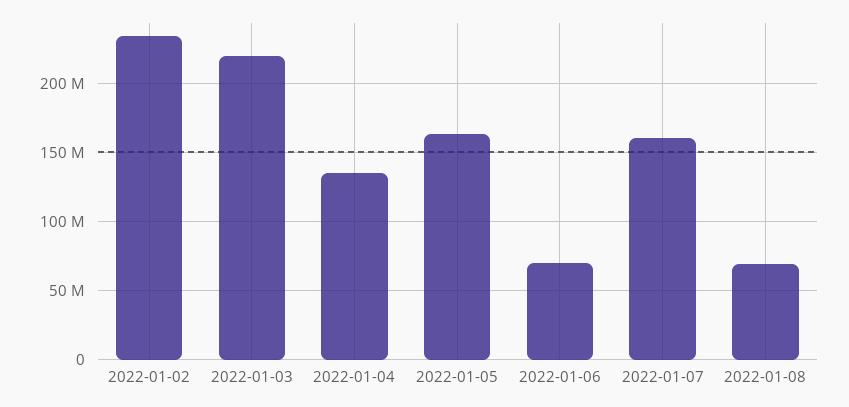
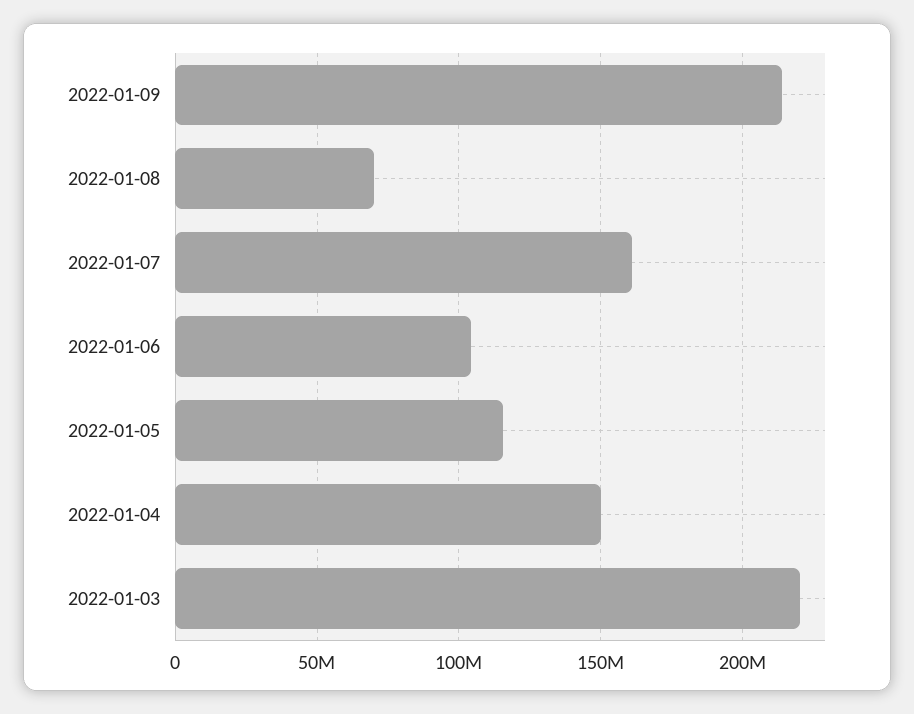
2022-01-02: 235000000 -> none
2022-01-04: 135000000 -> 150000000
2022-01-05: 165000000 -> 115000000
2022-01-06: 70000000 -> 105000000
2022-01-09: none -> 215000000

